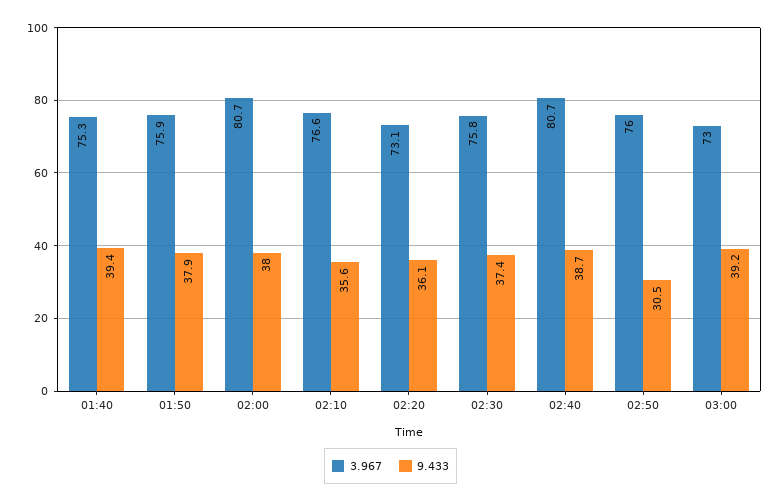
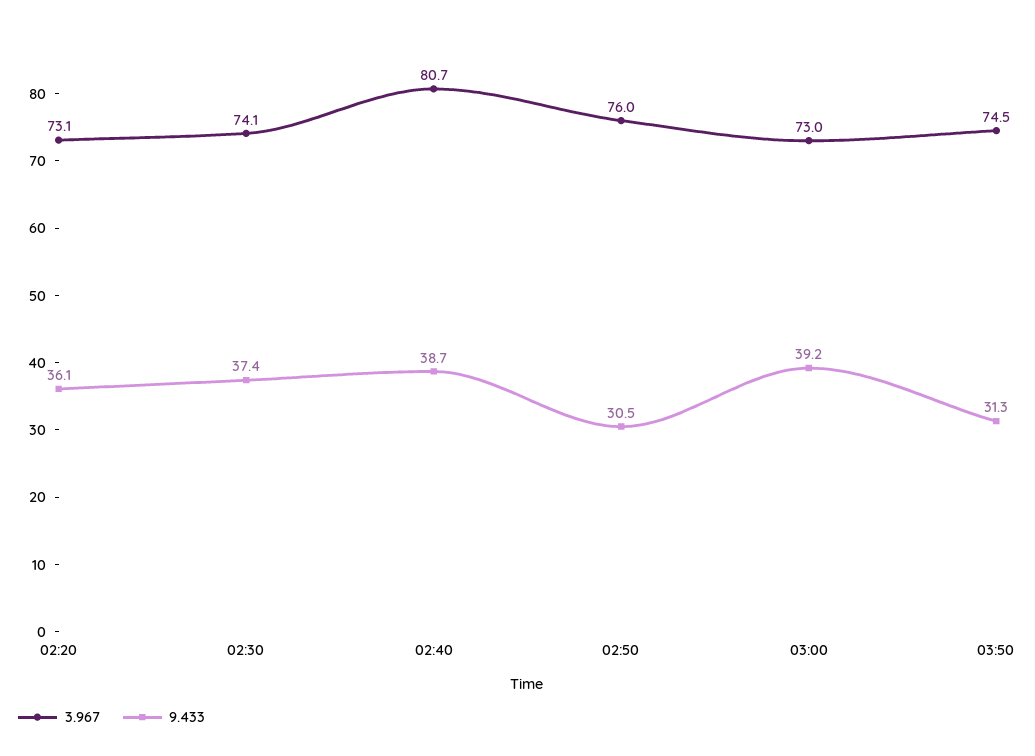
3.967, 01:40: 75.3 -> none
9.433, 01:40: 39.4 -> none
3.967, 01:50: 75.9 -> none
9.433, 01:50: 37.9 -> none
3.967, 02:00: 80.7 -> none
9.433, 02:00: 38 -> none
3.967, 02:10: 76.6 -> none
9.433, 02:10: 35.6 -> none
3.967, 02:30: 75.8 -> 74.1
3.967, 03:50: none -> 74.5
9.433, 03:50: none -> 31.3

